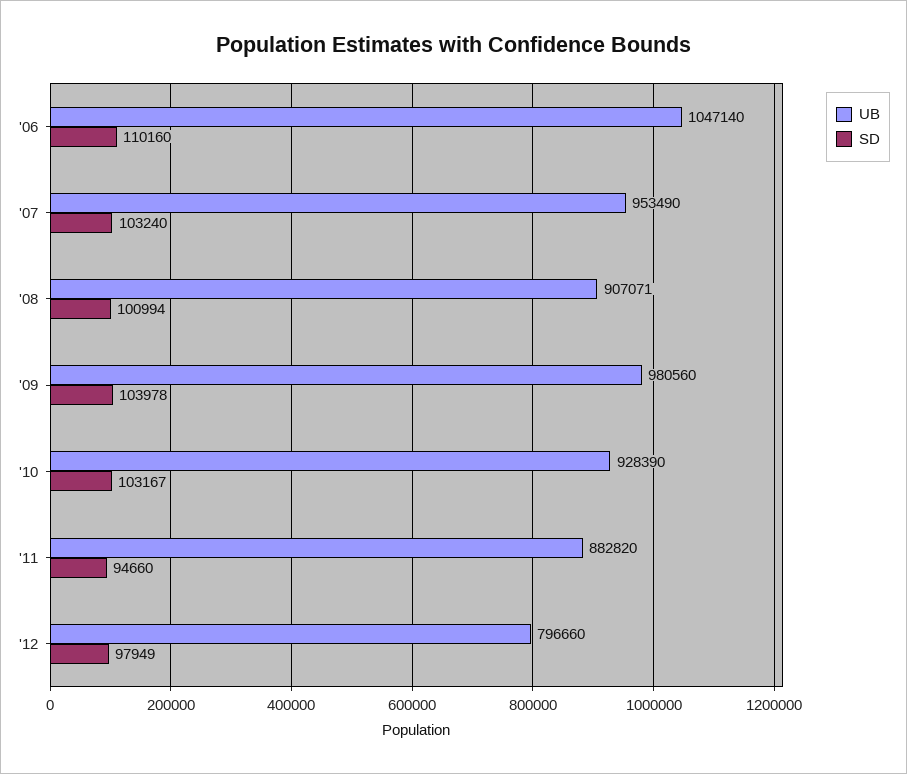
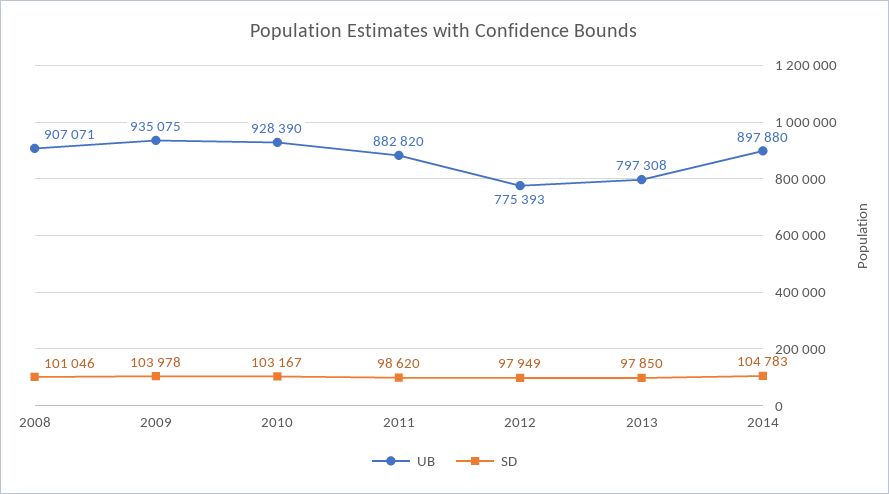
UB, '06: 1047140 -> none
SD, '06: 110160 -> none
UB, '07: 953490 -> none
SD, '07: 103240 -> none
SD, '08: 100994 -> 101046
UB, '09: 980560 -> 935075
SD, '11: 94660 -> 98620
UB, '12: 796660 -> 775393
UB, 2013: none -> 797308
SD, 2013: none -> 97850
UB, 2014: none -> 897880
SD, 2014: none -> 104783

